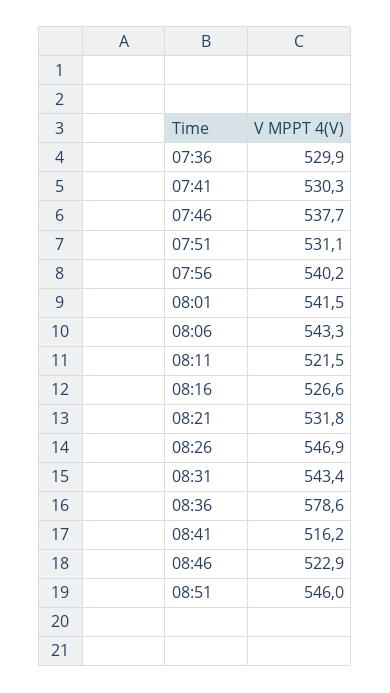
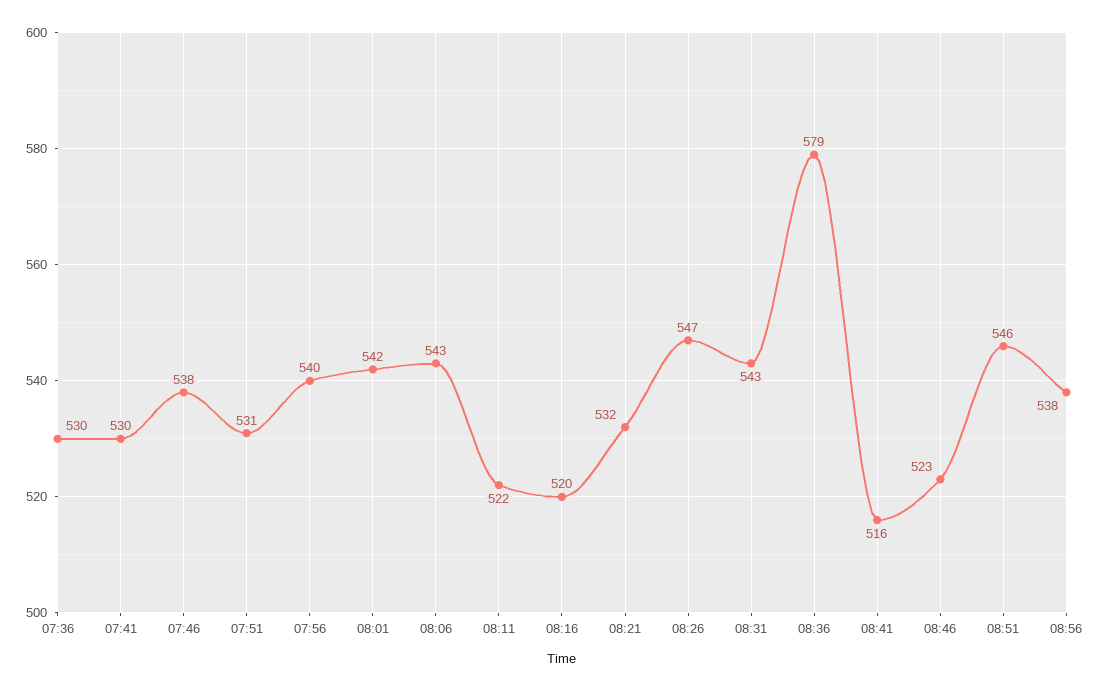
08:16: 526.6 -> 520
08:56: none -> 538

